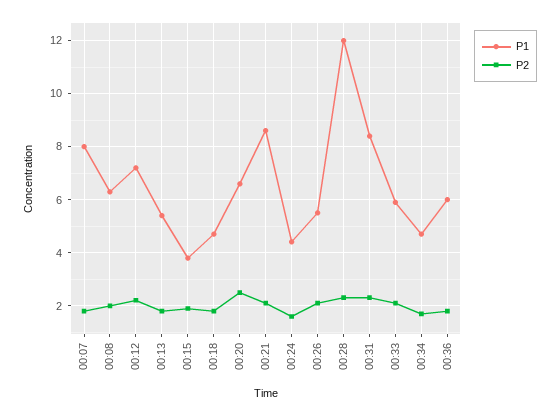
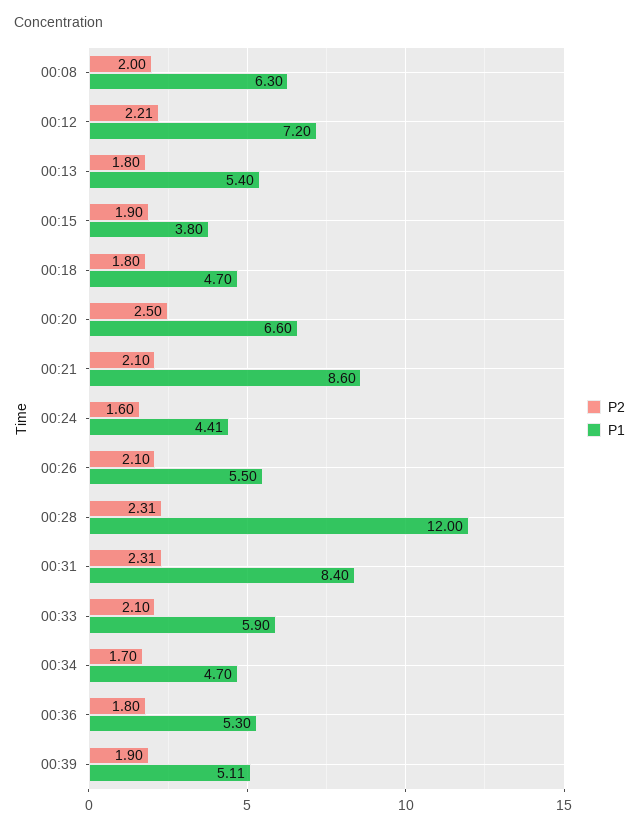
P1, 00:07: 8 -> none
P2, 00:07: 1.75 -> none
P1, 00:36: 6 -> 5.3
P2, 00:39: none -> 1.9
P1, 00:39: none -> 5.11

